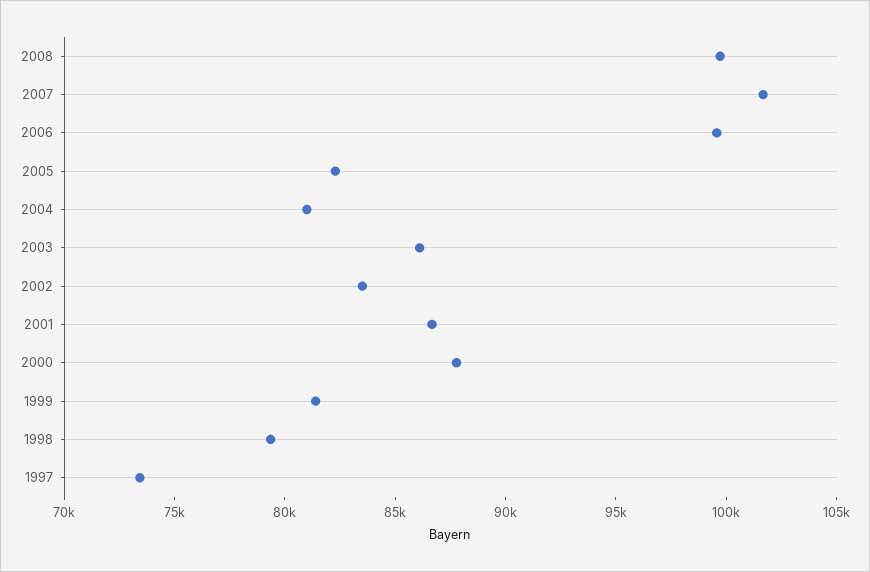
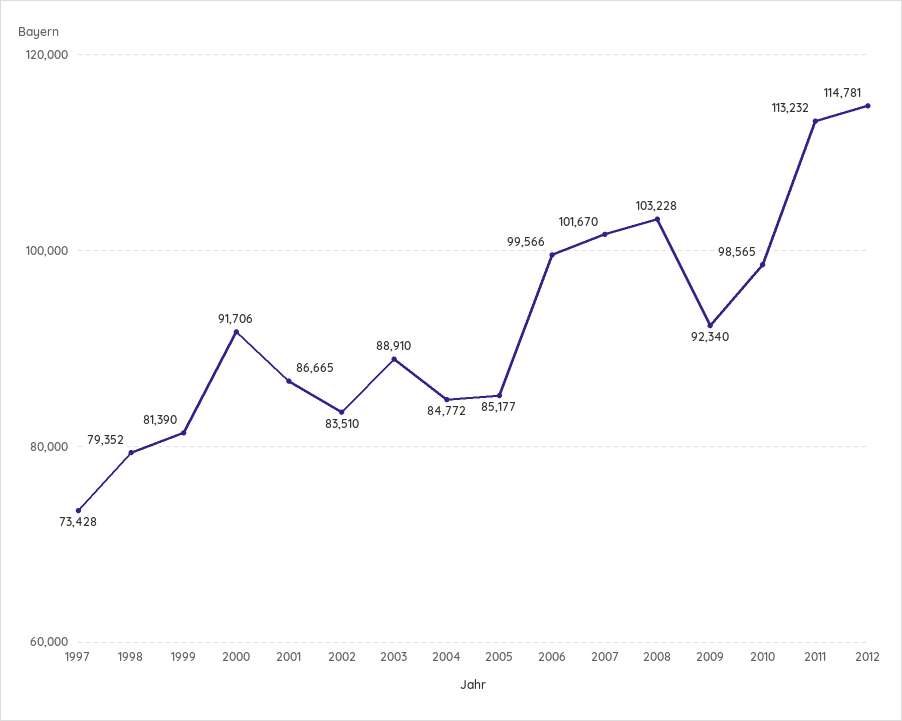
2008: 100000 -> 103228
2005: 82000 -> 85177
2004: 81000 -> 84772
2003: 86000 -> 88910
2000: 88000 -> 91706
2009: none -> 92340
2010: none -> 98565
2011: none -> 113232
2012: none -> 114781

